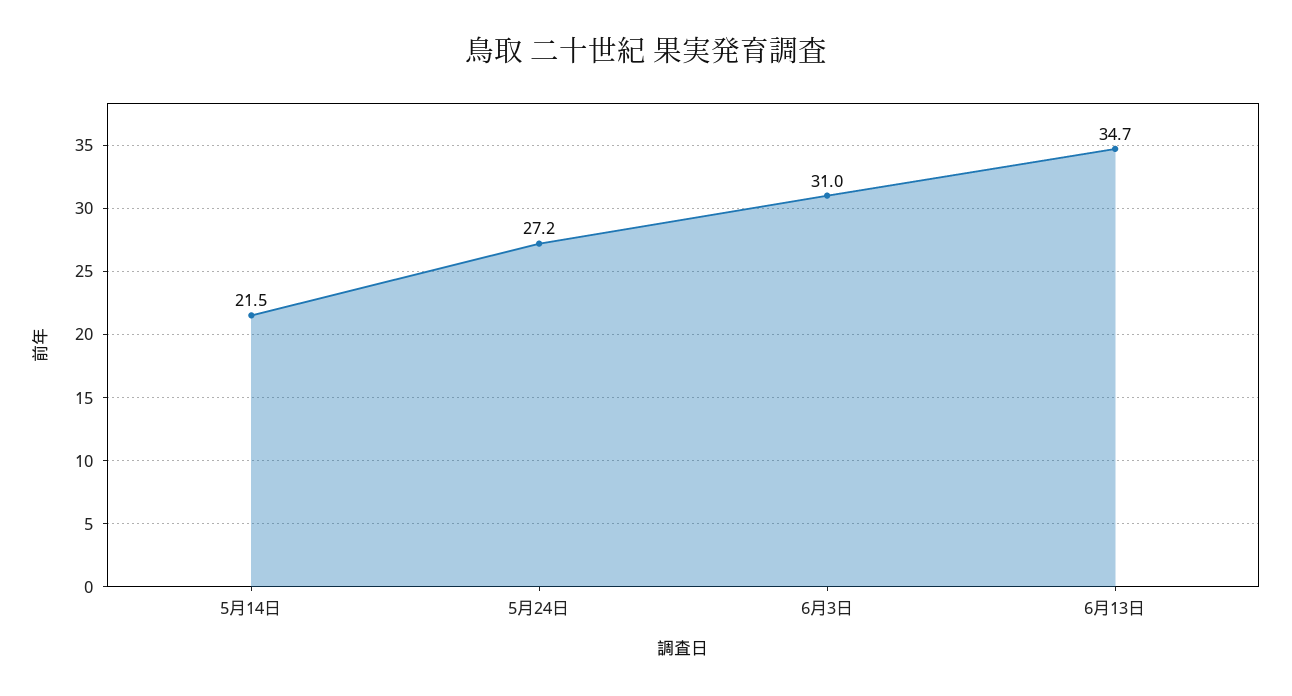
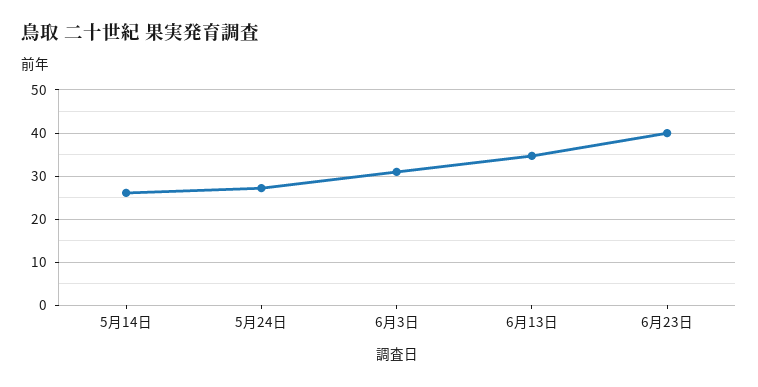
5月14日: 21.5 -> 26
6月23日: none -> 40

